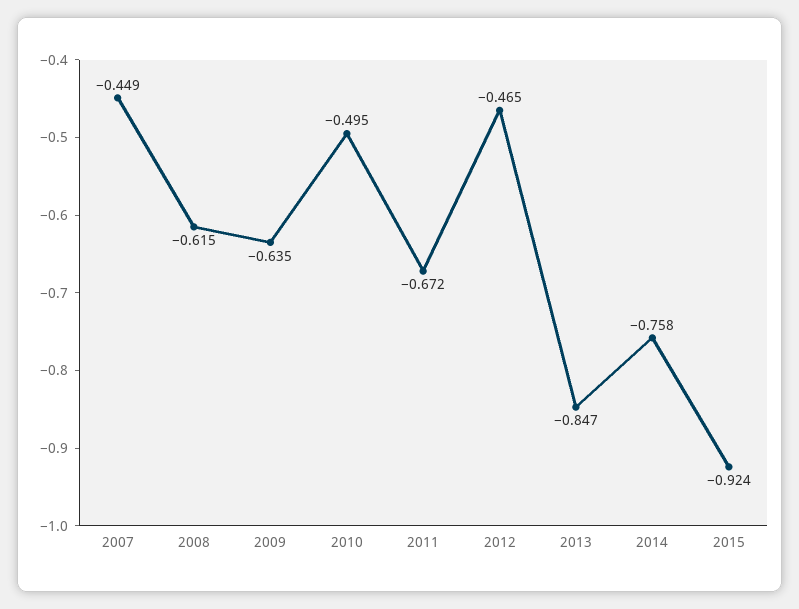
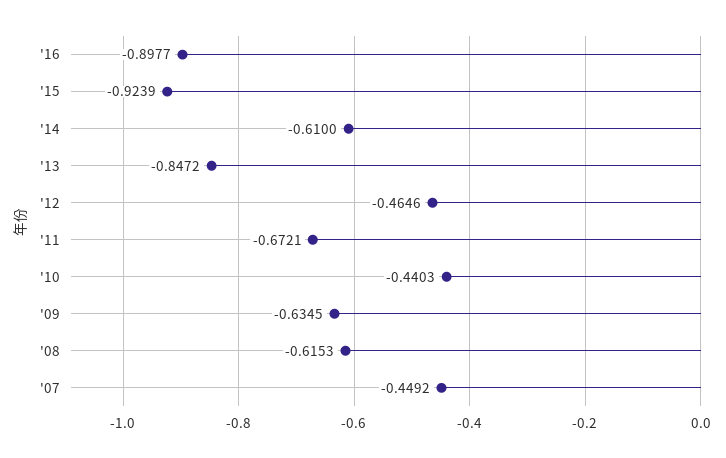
2010: -0.495 -> -0.4403
2014: -0.758 -> -0.61
'16: none -> -0.8977

